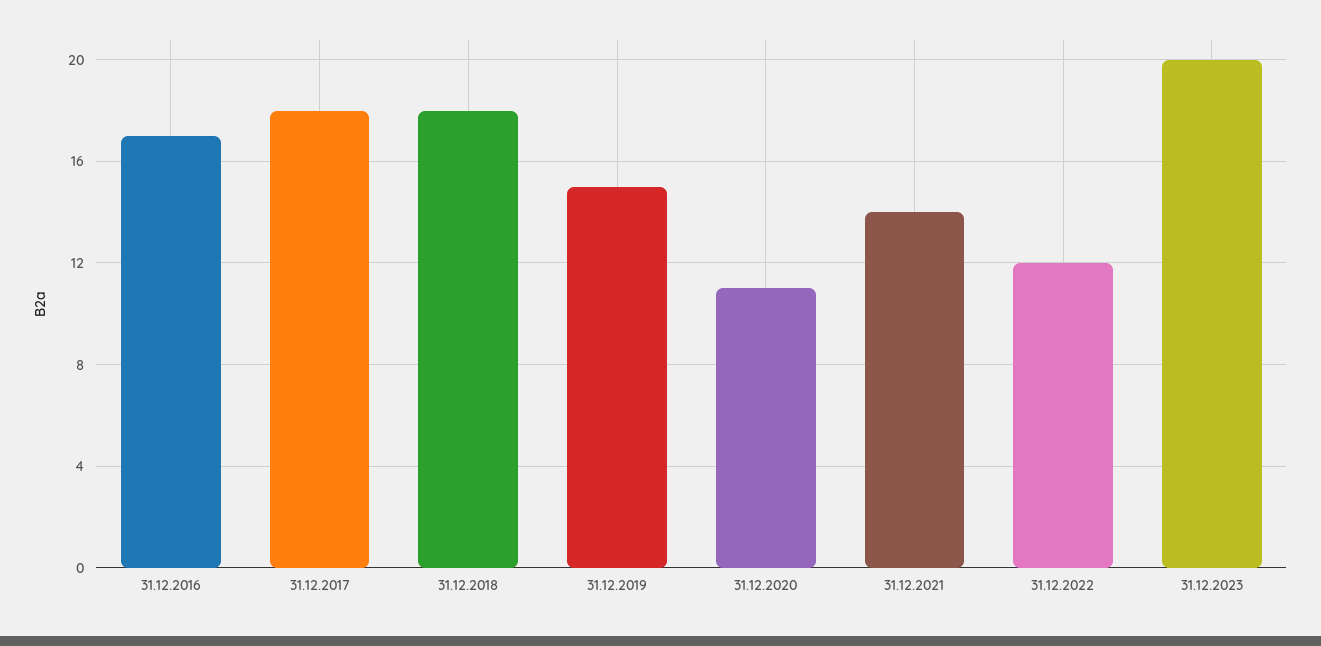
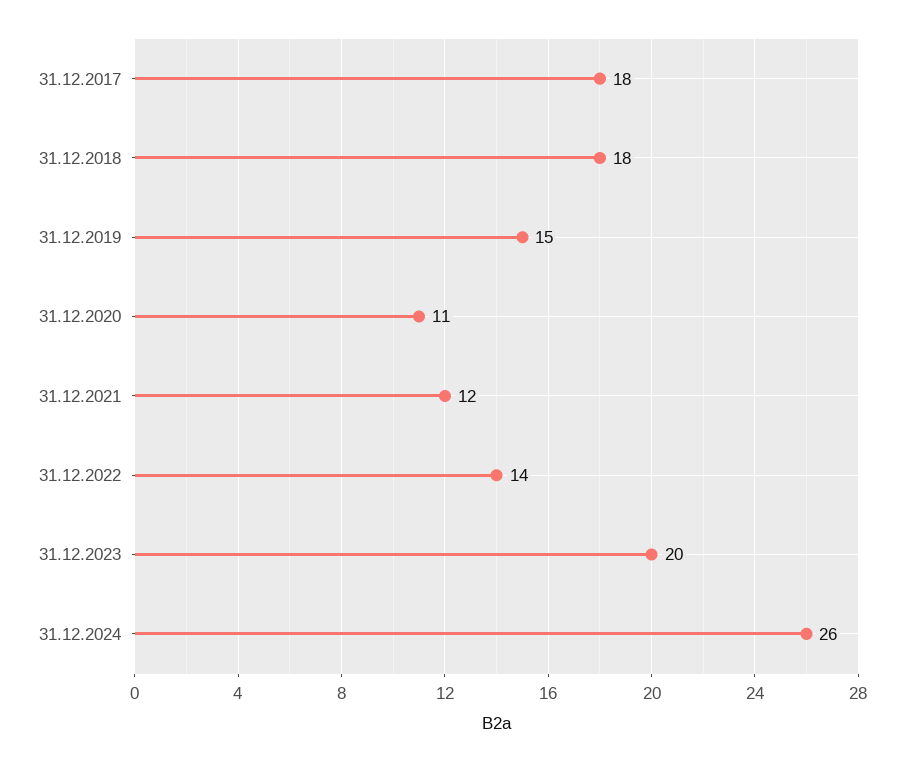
31.12.2016: 17 -> none
31.12.2021: 14 -> 12
31.12.2022: 12 -> 14
31.12.2024: none -> 26

